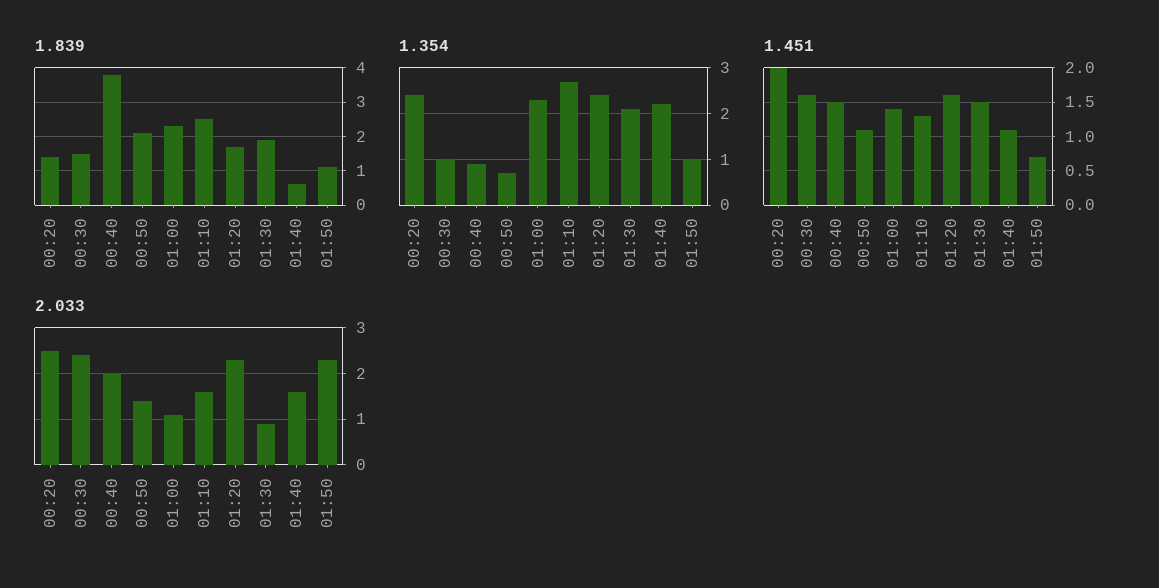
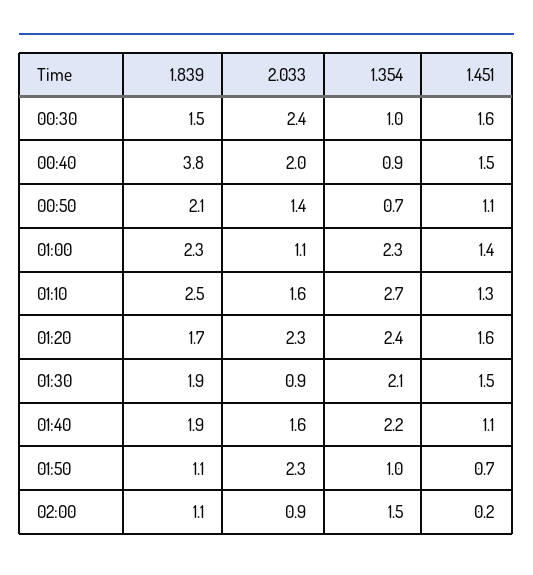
1.839, 00:20: 1.5 -> none
1.839, 01:40: 0.5 -> 1.9
1.354, 00:20: 2.5 -> none
1.451, 00:20: 2 -> none
2.033, 00:20: 2.5 -> none
1.839, 02:00: none -> 1.1
2.033, 02:00: none -> 0.9
1.354, 02:00: none -> 1.5
1.451, 02:00: none -> 0.2

